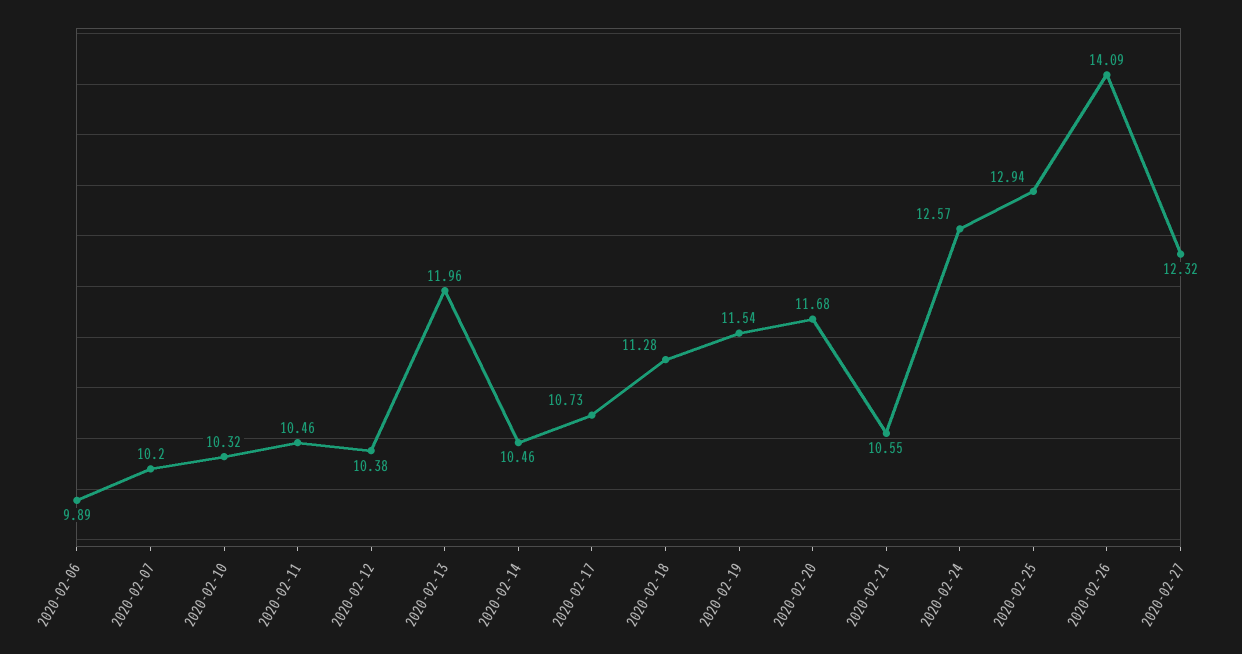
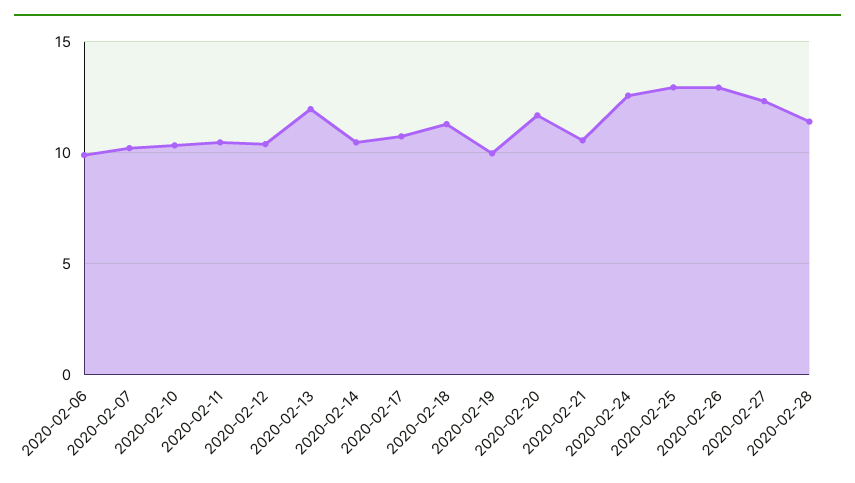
2020-02-19: 11.54 -> 10
2020-02-26: 14.09 -> 13
2020-02-28: none -> 11.5

